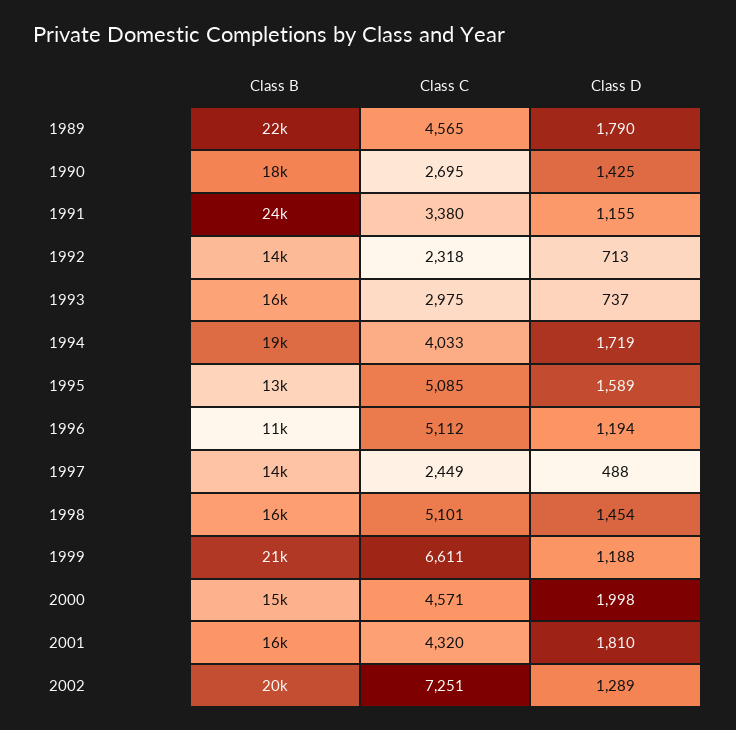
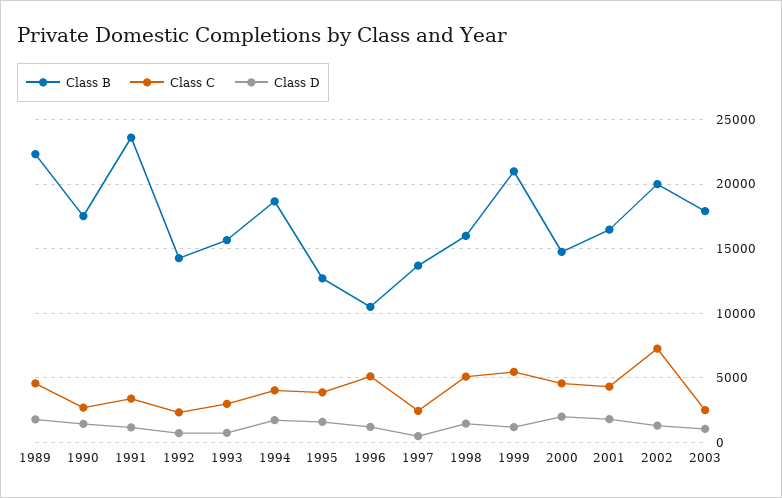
Class C, 1995: 5085 -> 4000
Class C, 1999: 6611 -> 5500
Class B, 2003: none -> 18000
Class C, 2003: none -> 2500
Class D, 2003: none -> 1000

